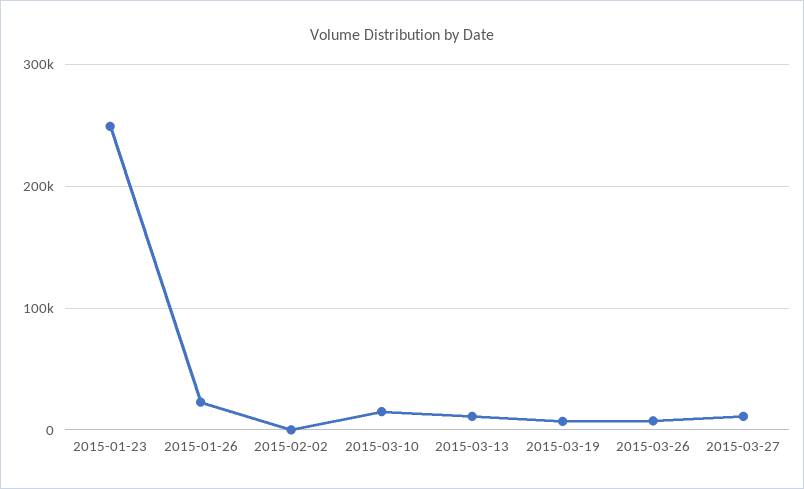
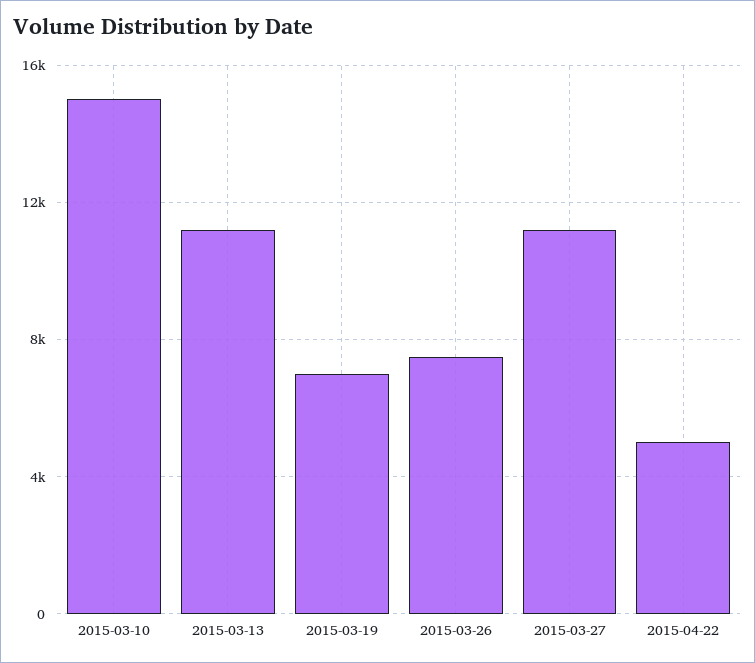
2015-01-23: 250000 -> none
2015-01-26: 20000 -> none
2015-02-02: 0 -> none
2015-04-22: none -> 5000

